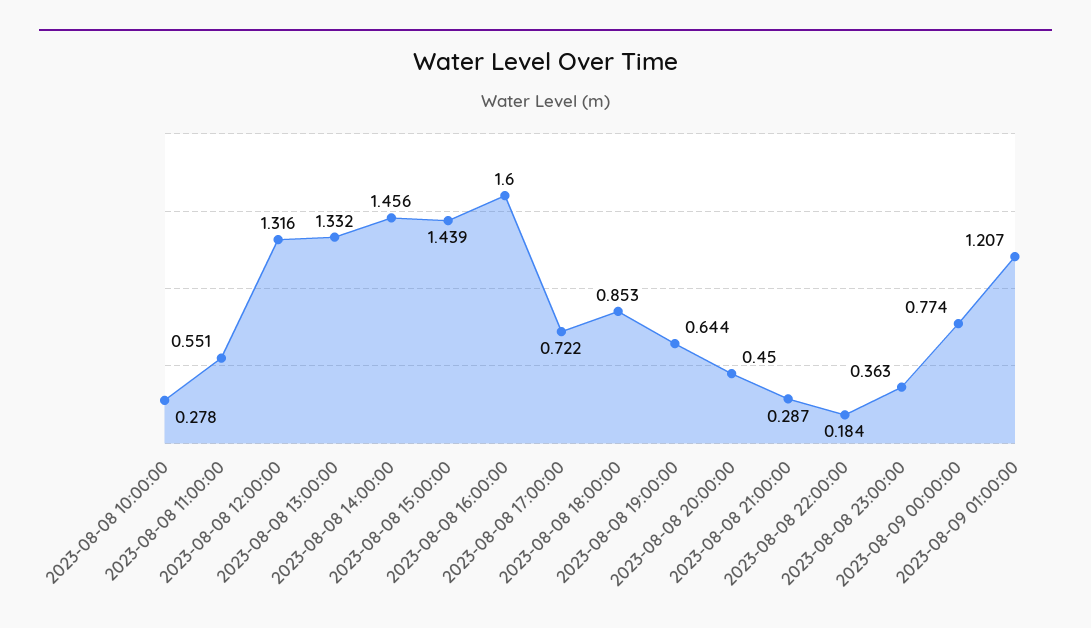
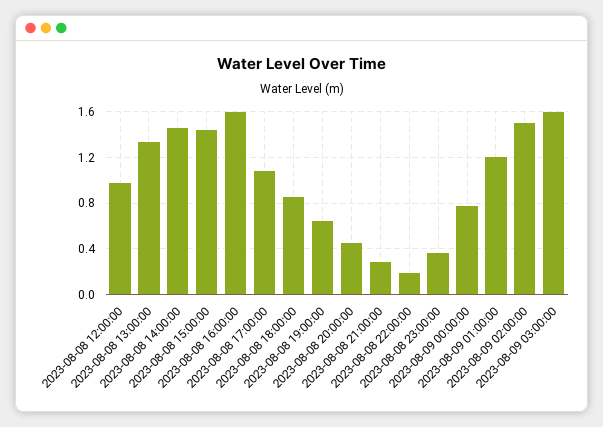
2023-08-08 10:00:00: 0.278 -> none
2023-08-08 11:00:00: 0.551 -> none
2023-08-08 12:00:00: 1.316 -> 1
2023-08-08 17:00:00: 0.722 -> 1.1
2023-08-09 02:00:00: none -> 1.5
2023-08-09 03:00:00: none -> 1.6

